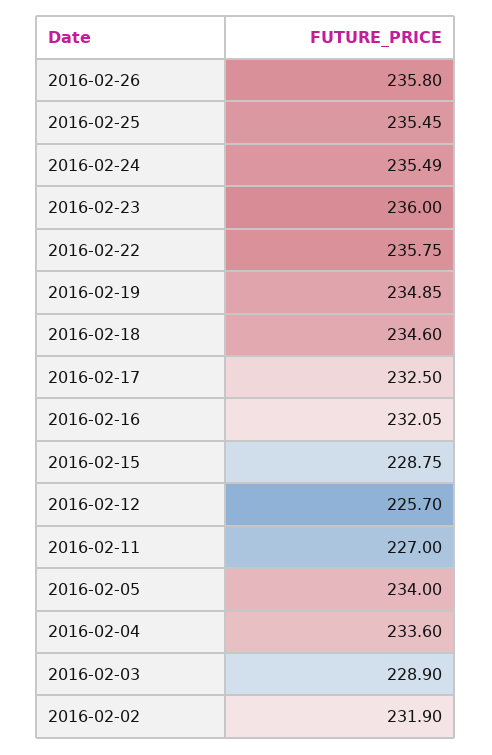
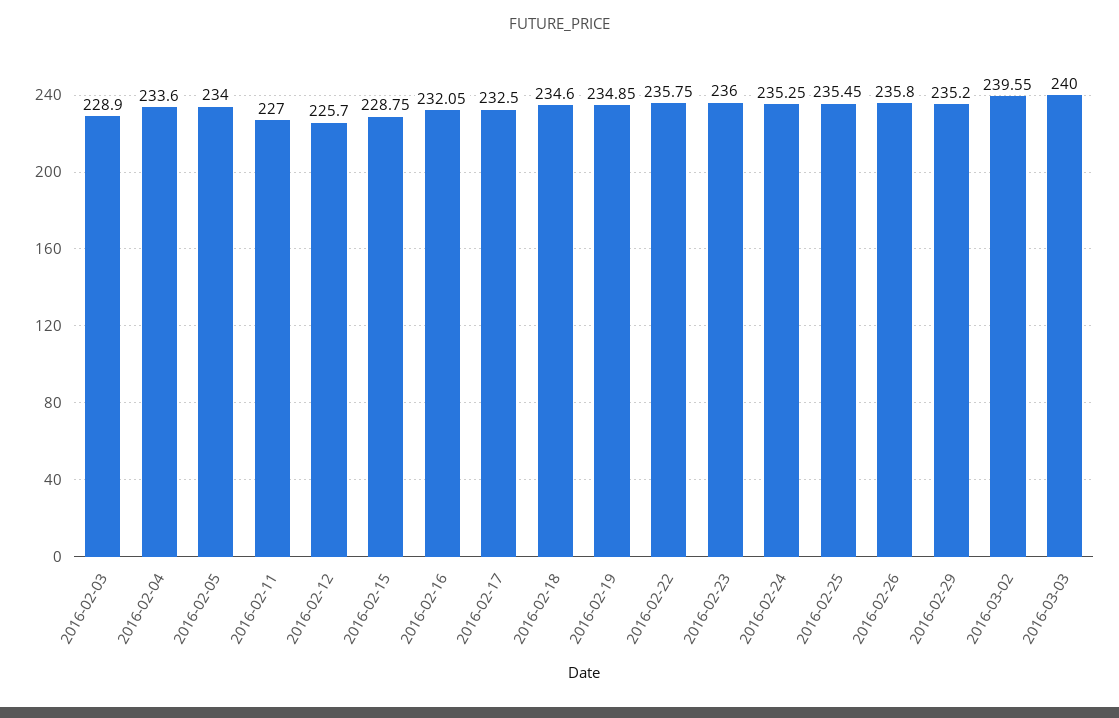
2016-02-24: 235.49 -> 235.25
2016-02-02: 231.9 -> none
2016-02-29: none -> 235.2
2016-03-02: none -> 239.55
2016-03-03: none -> 240

